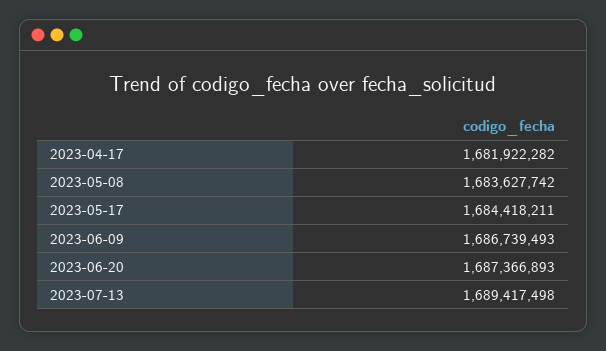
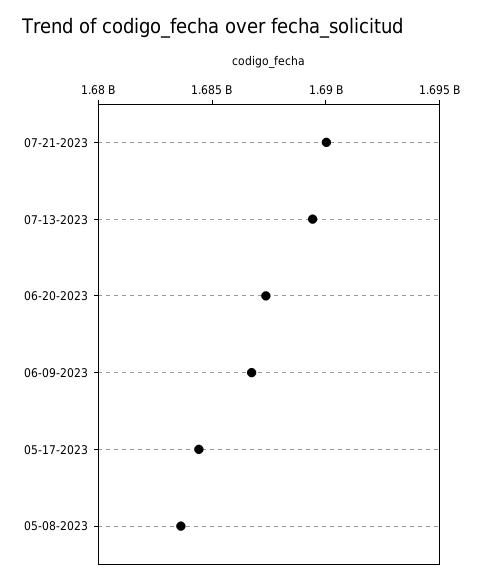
2023-04-17: 1681922282 -> none
07-21-2023: none -> 1690000000

